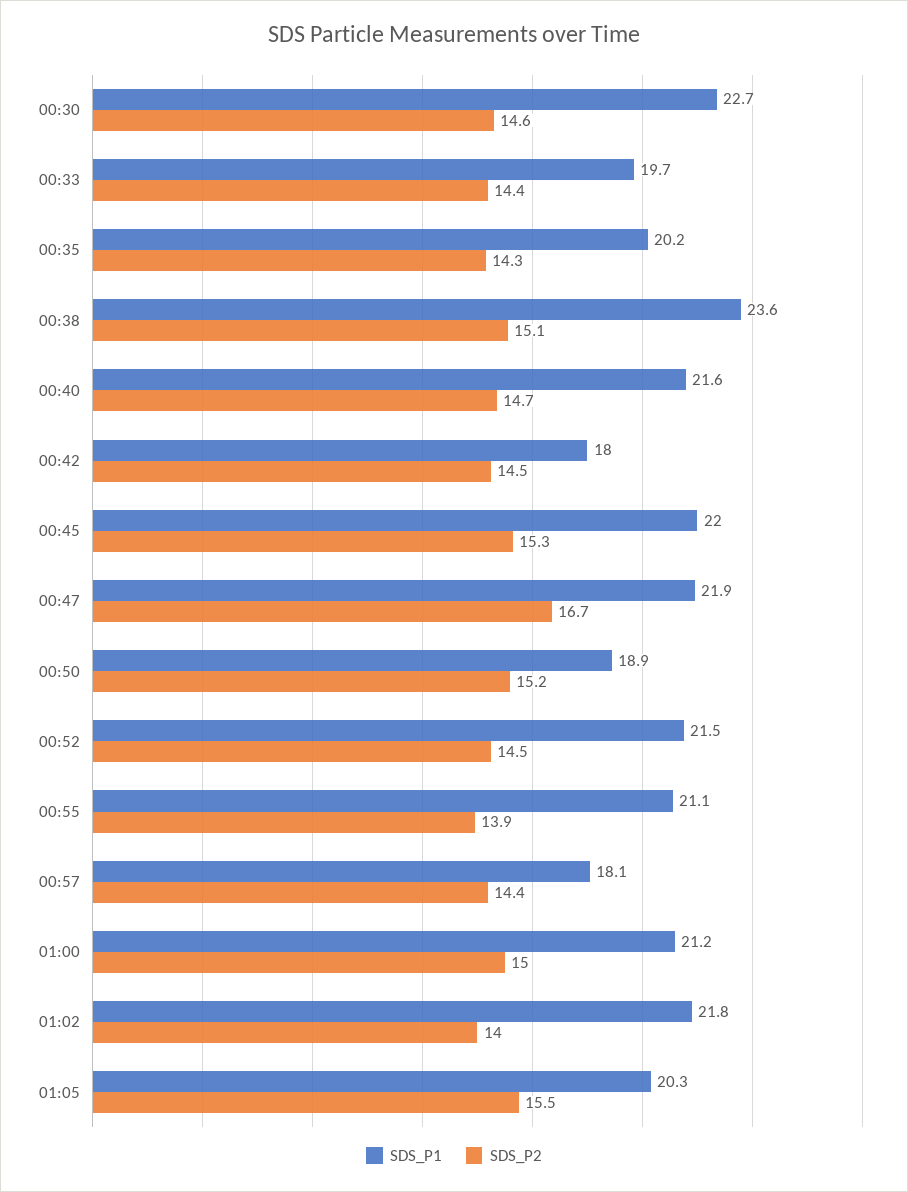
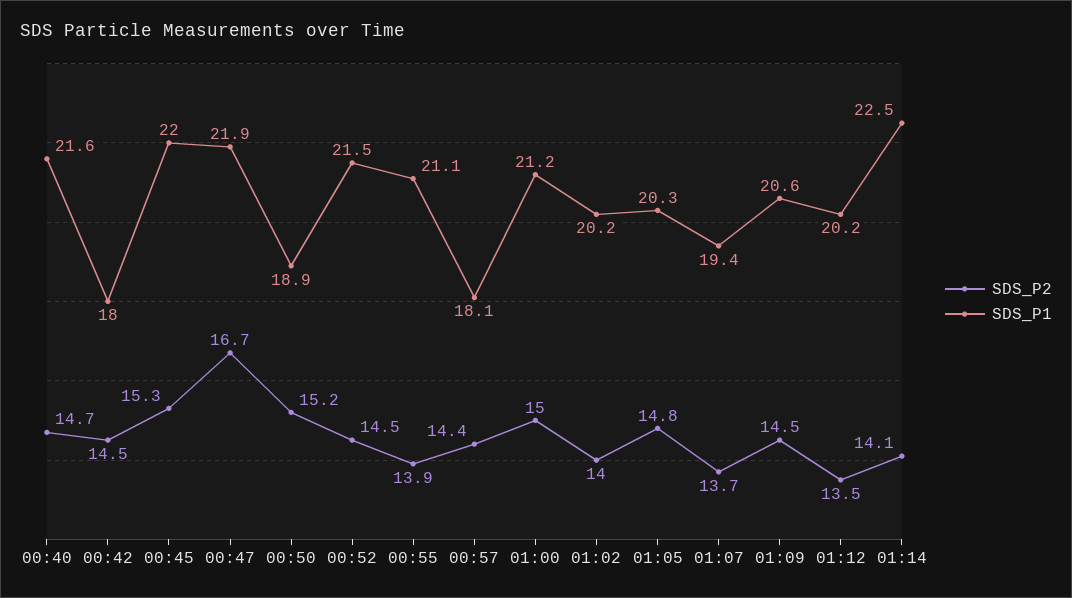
SDS_P1, 00:30: 22.7 -> none
SDS_P2, 00:30: 14.6 -> none
SDS_P1, 00:33: 19.7 -> none
SDS_P2, 00:33: 14.4 -> none
SDS_P1, 00:35: 20.2 -> none
SDS_P2, 00:35: 14.3 -> none
SDS_P1, 00:38: 23.6 -> none
SDS_P2, 00:38: 15.1 -> none
SDS_P1, 01:02: 21.8 -> 20.2
SDS_P2, 01:05: 15.5 -> 14.8
SDS_P2, 01:07: none -> 13.7
SDS_P1, 01:07: none -> 19.4
SDS_P2, 01:09: none -> 14.5
SDS_P1, 01:09: none -> 20.6
SDS_P2, 01:12: none -> 13.5
SDS_P1, 01:12: none -> 20.2
SDS_P2, 01:14: none -> 14.1
SDS_P1, 01:14: none -> 22.5

